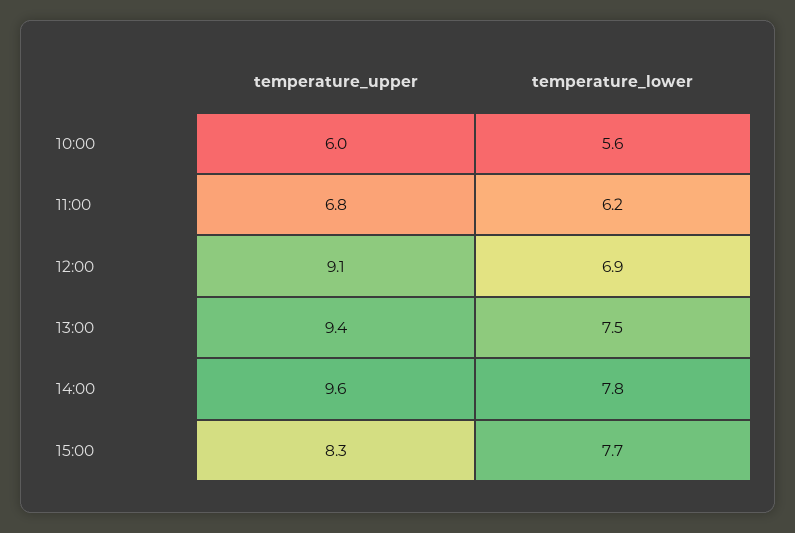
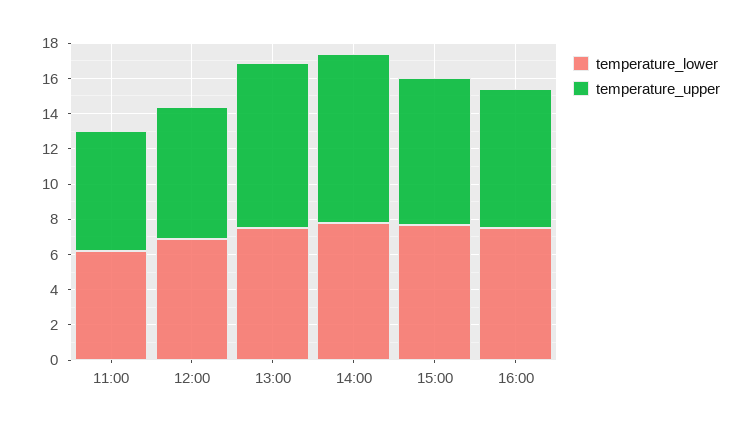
temperature_upper, 10:00: 6 -> none
temperature_lower, 10:00: 5.6 -> none
temperature_upper, 12:00: 9.1 -> 7.5
temperature_lower, 16:00: none -> 7.5
temperature_upper, 16:00: none -> 8

